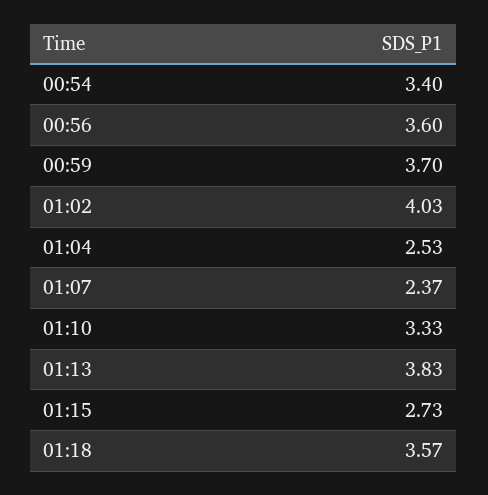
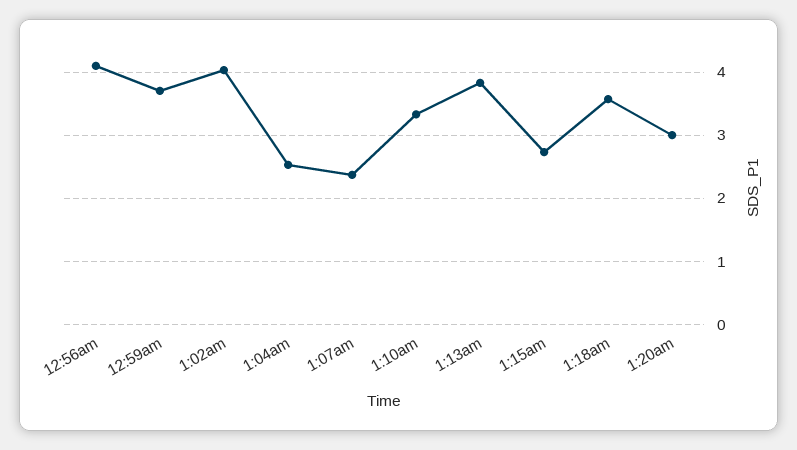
00:54: 3.4 -> none
00:56: 3.6 -> 4.1
1:20am: none -> 3

